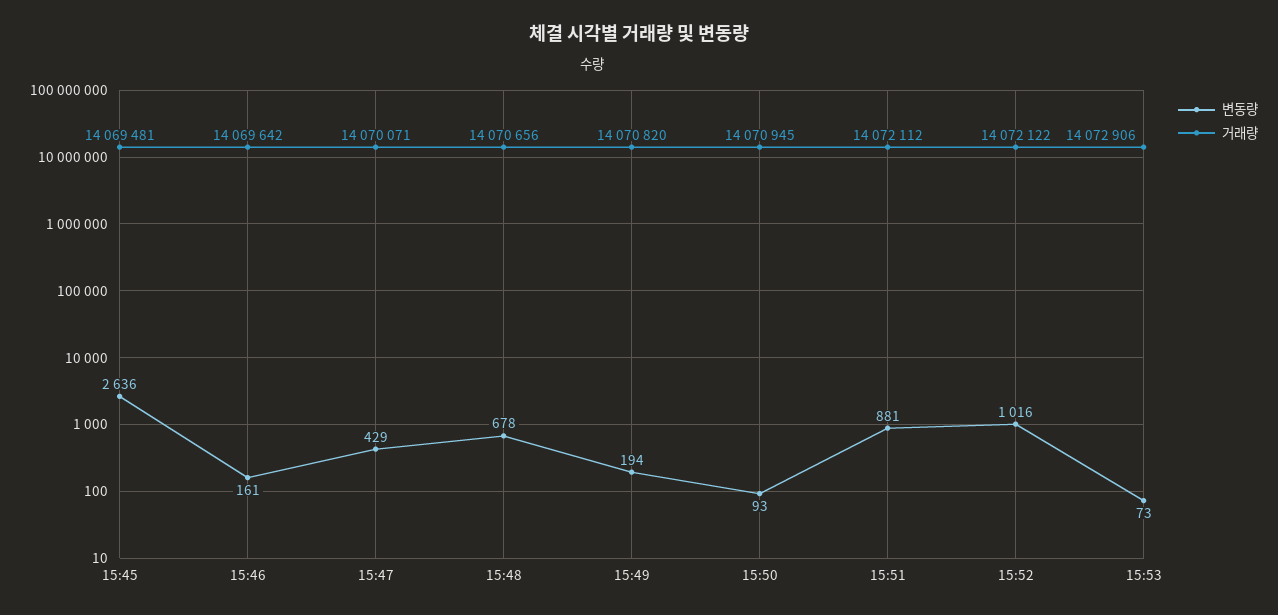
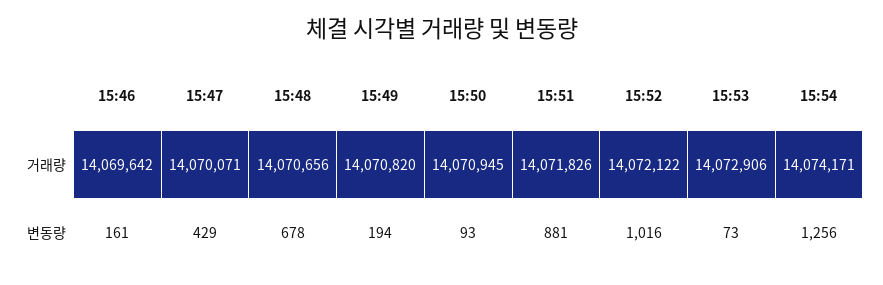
변동량, 15:45: 2636 -> none
거래량, 15:45: 14069481 -> none
거래량, 15:51: 14072112 -> 14071826
거래량, 15:54: none -> 14074171
변동량, 15:54: none -> 1256

